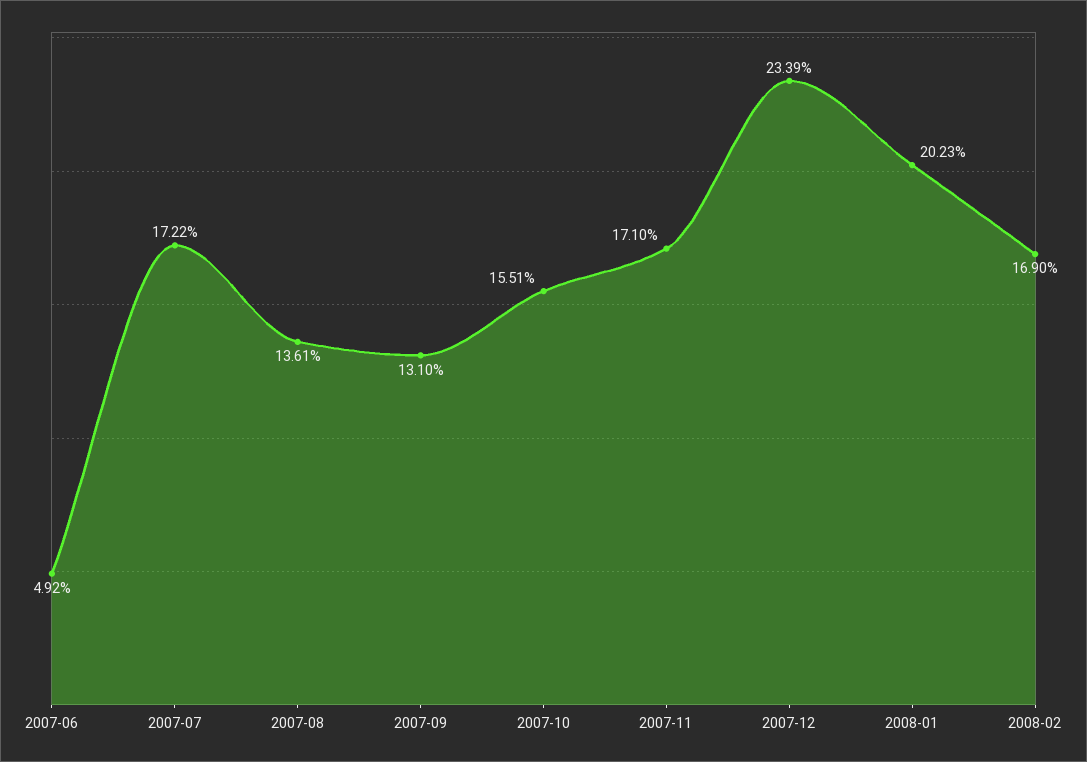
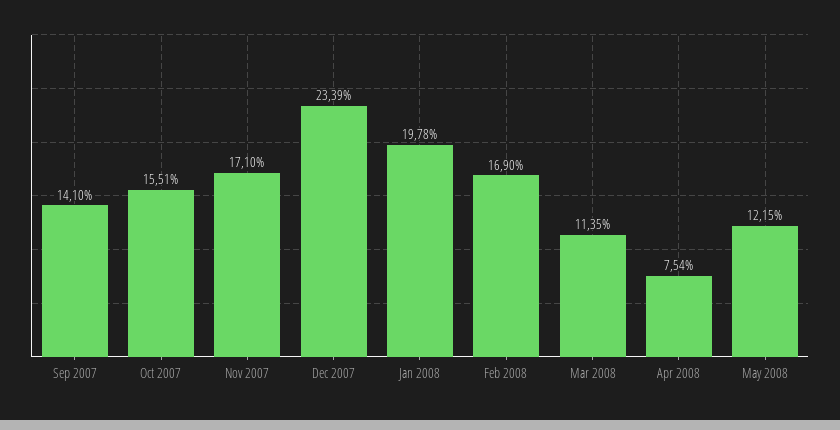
2007-06: 4.92 -> none
2007-07: 17.22 -> none
2007-08: 13.61 -> none
2007-09: 13.1 -> 14.1
2008-01: 20.23 -> 19.78
Mar 2008: none -> 11.35
Apr 2008: none -> 7.54
May 2008: none -> 12.15

